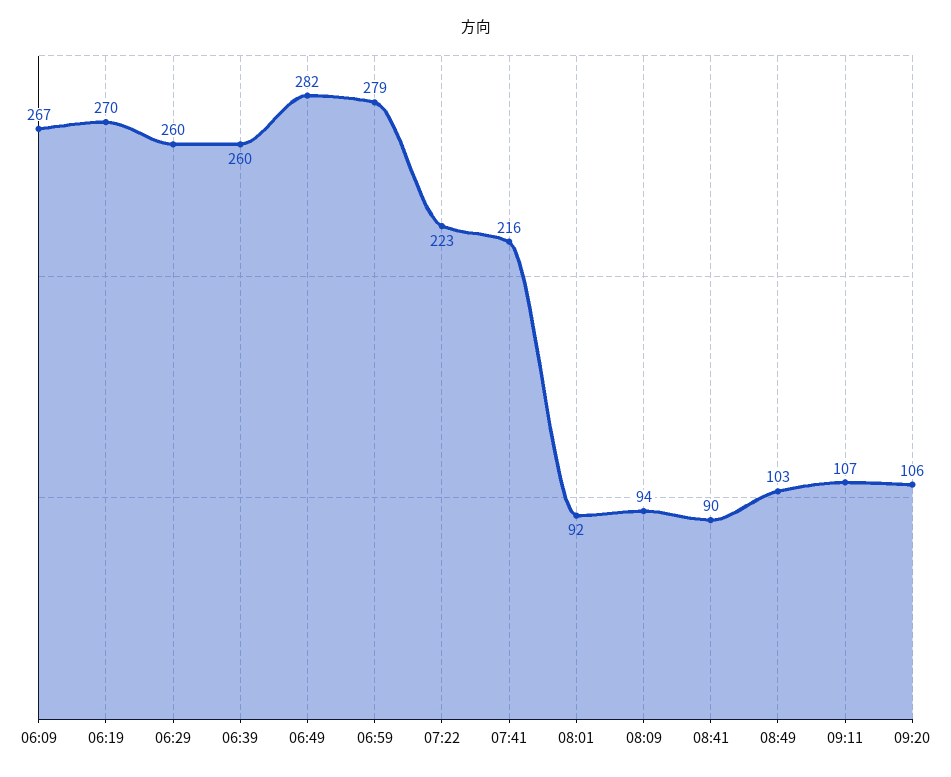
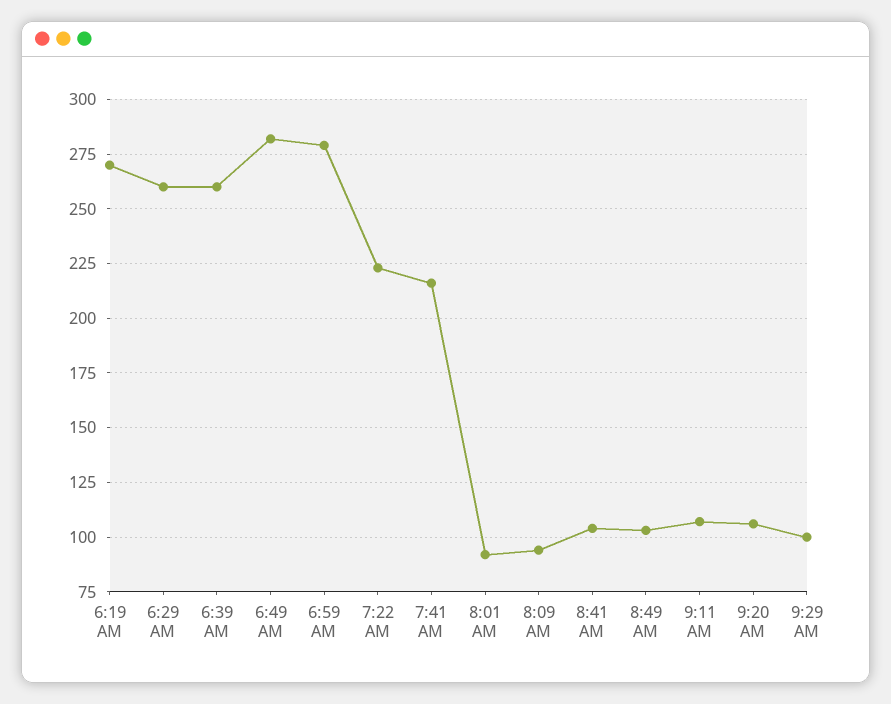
06:09: 267 -> none
08:41: 90 -> 105
9:29 AM: none -> 100

